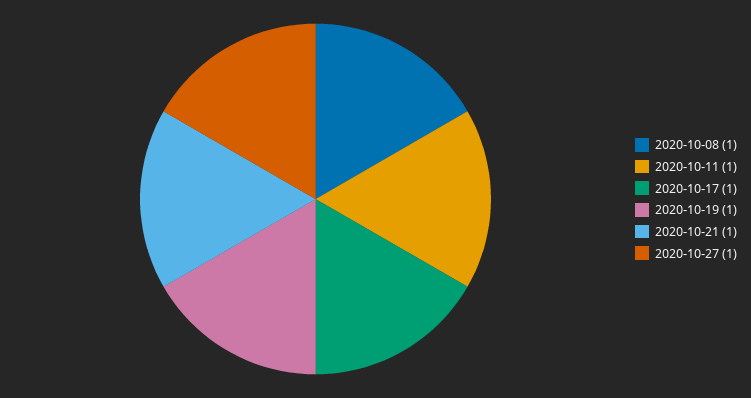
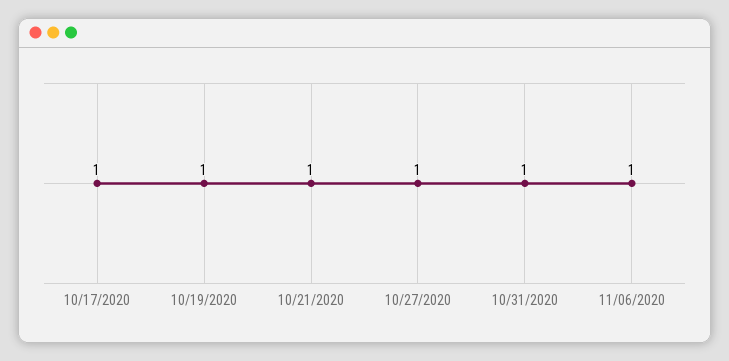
2020-10-08: 1 -> none
2020-10-11: 1 -> none
10/31/2020: none -> 1
11/06/2020: none -> 1

